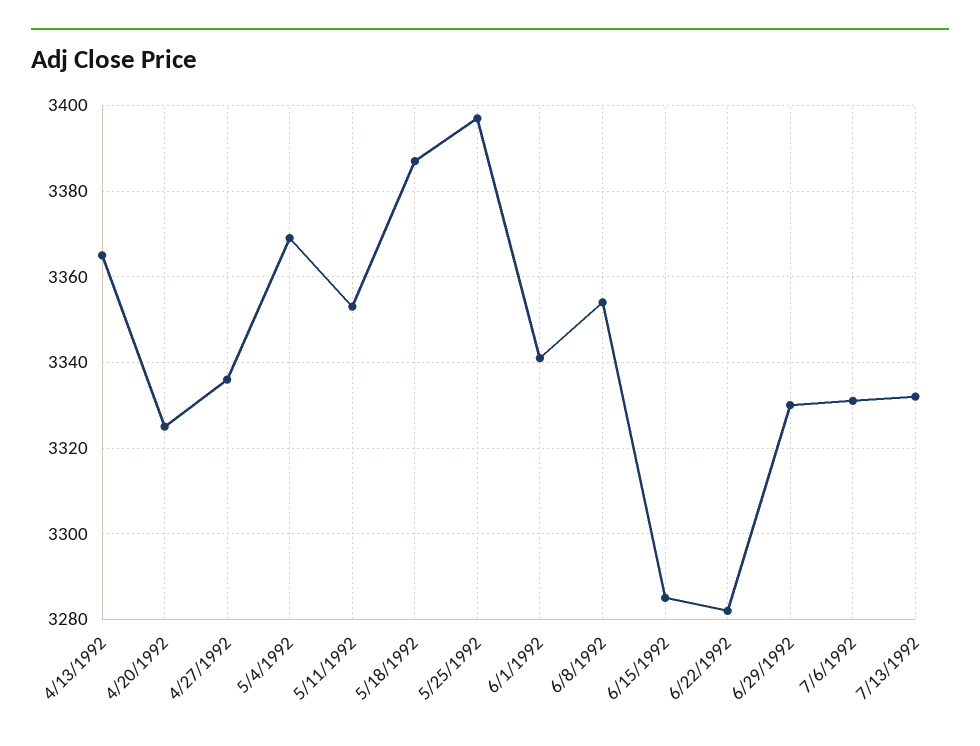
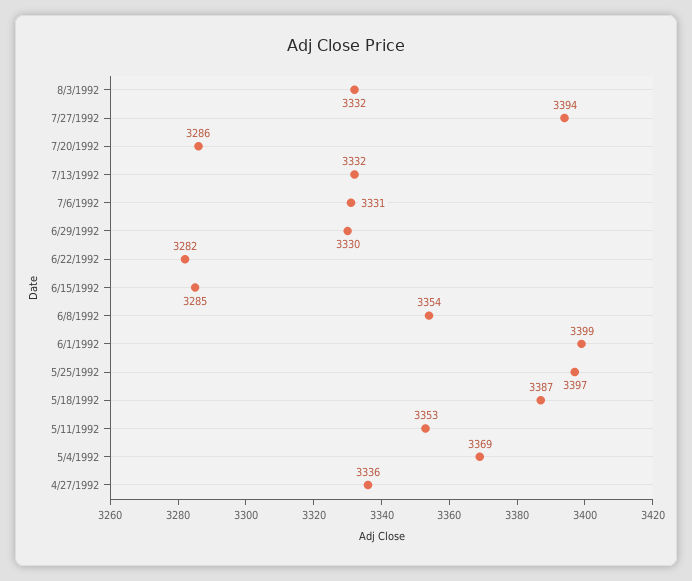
4/13/1992: 3365 -> none
4/20/1992: 3325 -> none
6/1/1992: 3340 -> 3399
8/3/1992: none -> 3332
7/27/1992: none -> 3394
7/20/1992: none -> 3286

